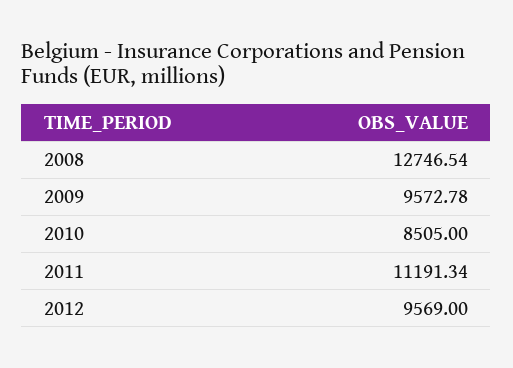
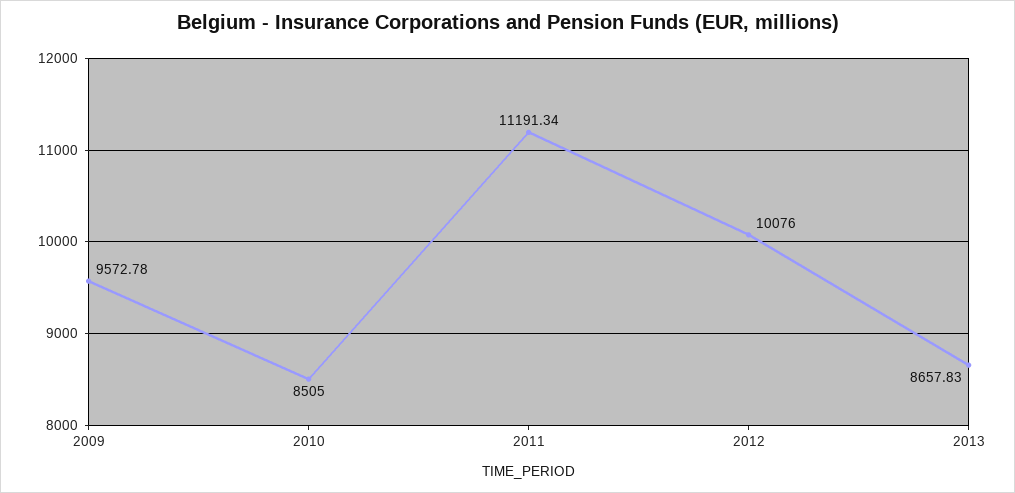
2008: 12746.54 -> none
2012: 9569 -> 10076
2013: none -> 8657.83

